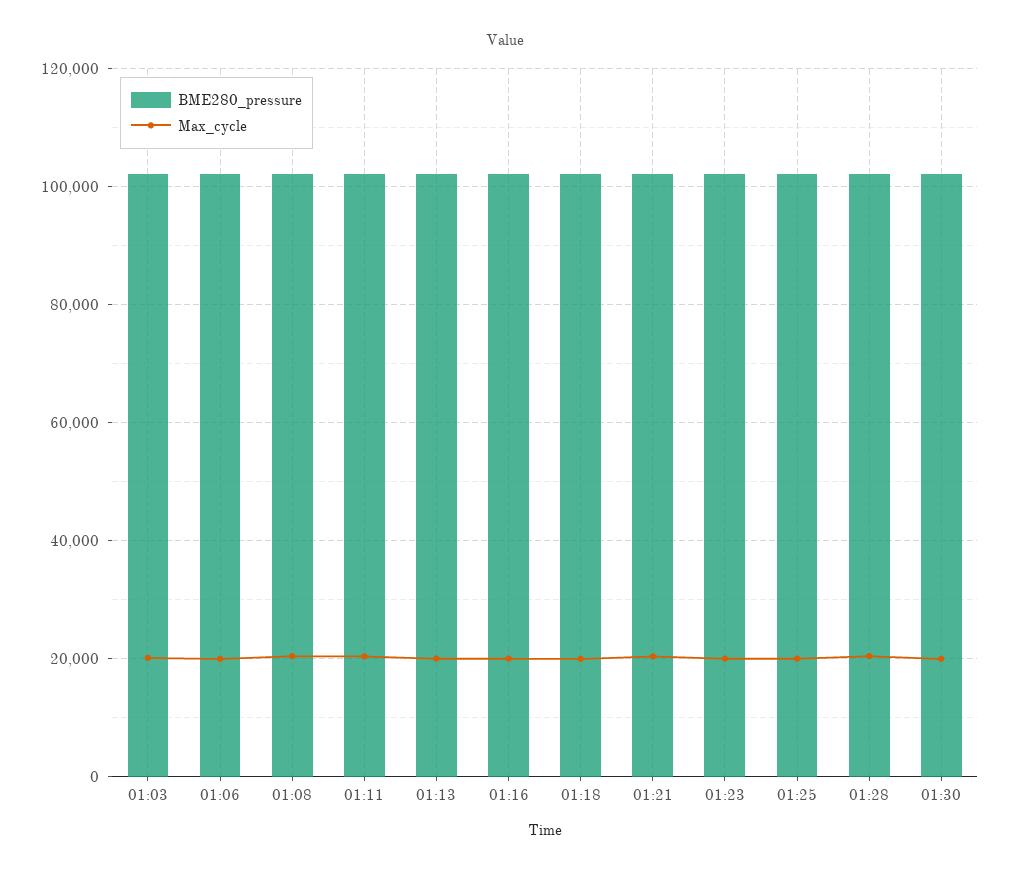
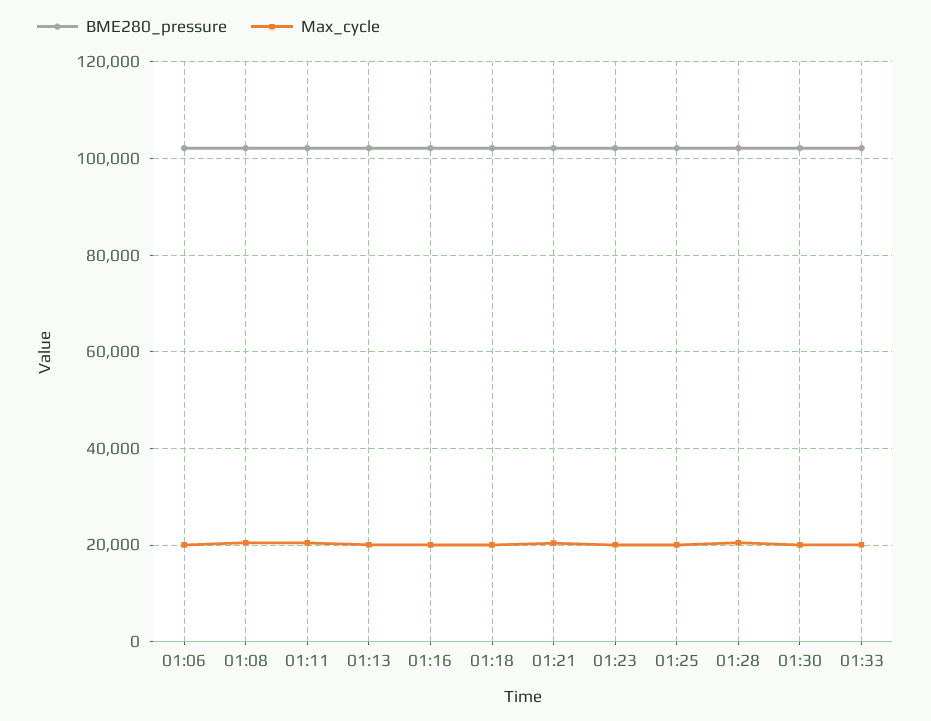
BME280_pressure, 01:03: 102000 -> none
Max_cycle, 01:03: 20000 -> none
BME280_pressure, 01:33: none -> 102000
Max_cycle, 01:33: none -> 20000

